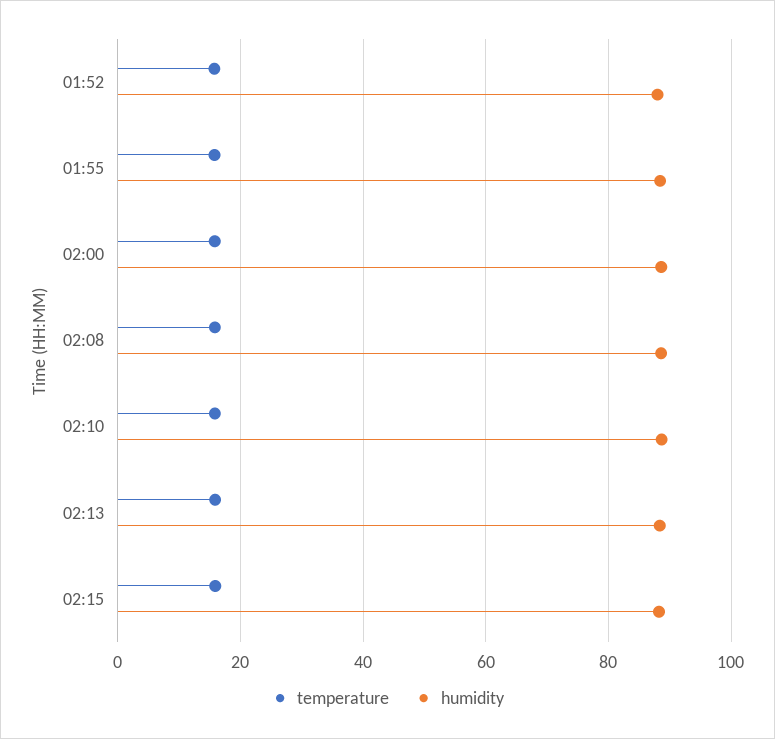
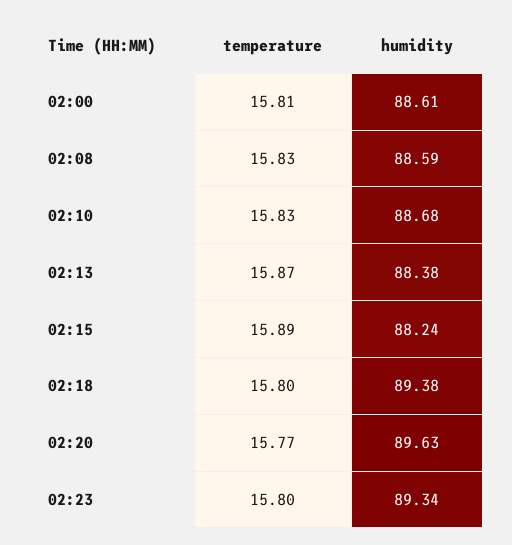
temperature, 01:52: 16 -> none
humidity, 01:52: 88 -> none
temperature, 01:55: 16 -> none
humidity, 01:55: 88 -> none
temperature, 02:18: none -> 15.8
humidity, 02:18: none -> 89.38
temperature, 02:20: none -> 15.77
humidity, 02:20: none -> 89.63
temperature, 02:23: none -> 15.8
humidity, 02:23: none -> 89.34

